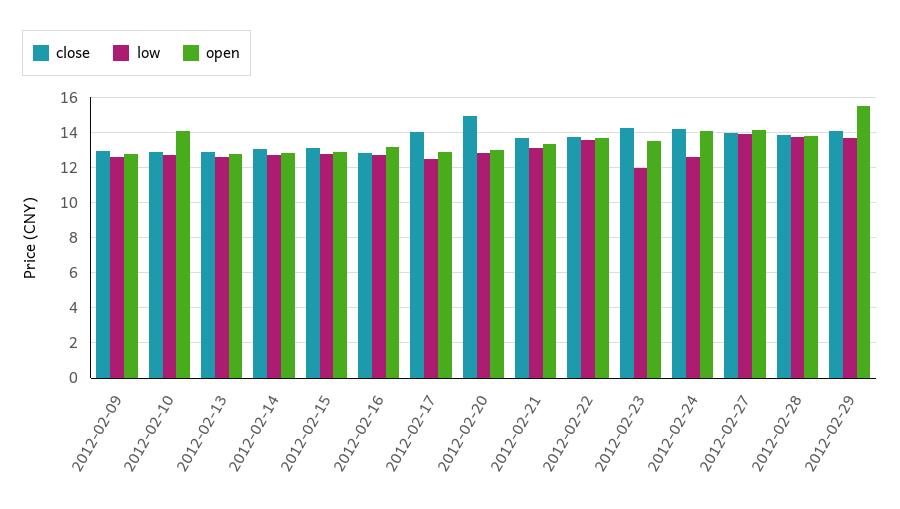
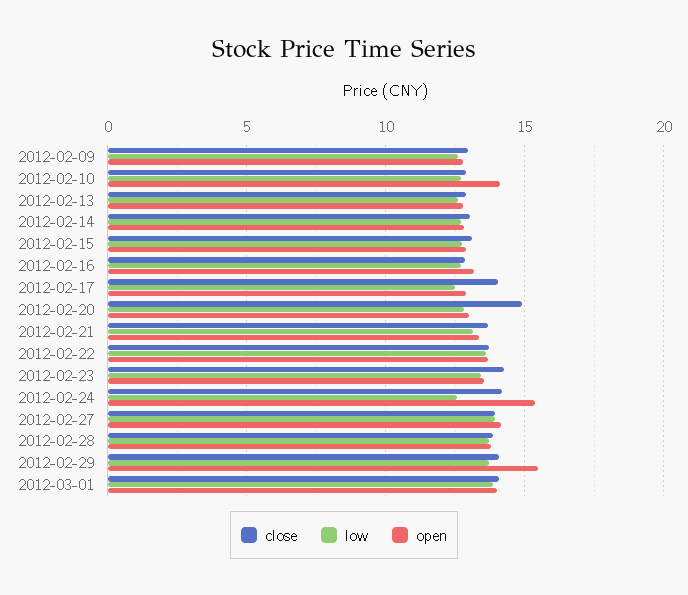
low, 2012-02-23: 12 -> 13.5
open, 2012-02-24: 14 -> 15.5
close, 2012-03-01: none -> 14
low, 2012-03-01: none -> 14
open, 2012-03-01: none -> 14

